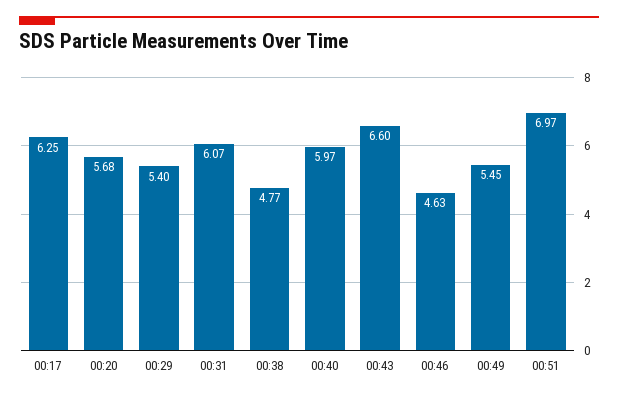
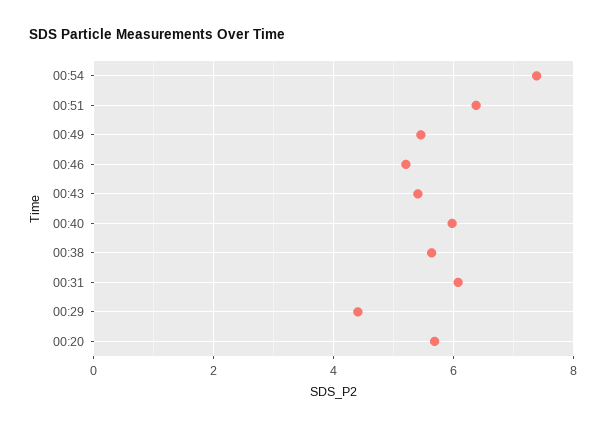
00:17: 6.25 -> none
00:29: 5.4 -> 4.4
00:38: 4.77 -> 5.6
00:43: 6.6 -> 5.4
00:46: 4.63 -> 5.2
00:51: 6.97 -> 6.4
00:54: none -> 7.4

